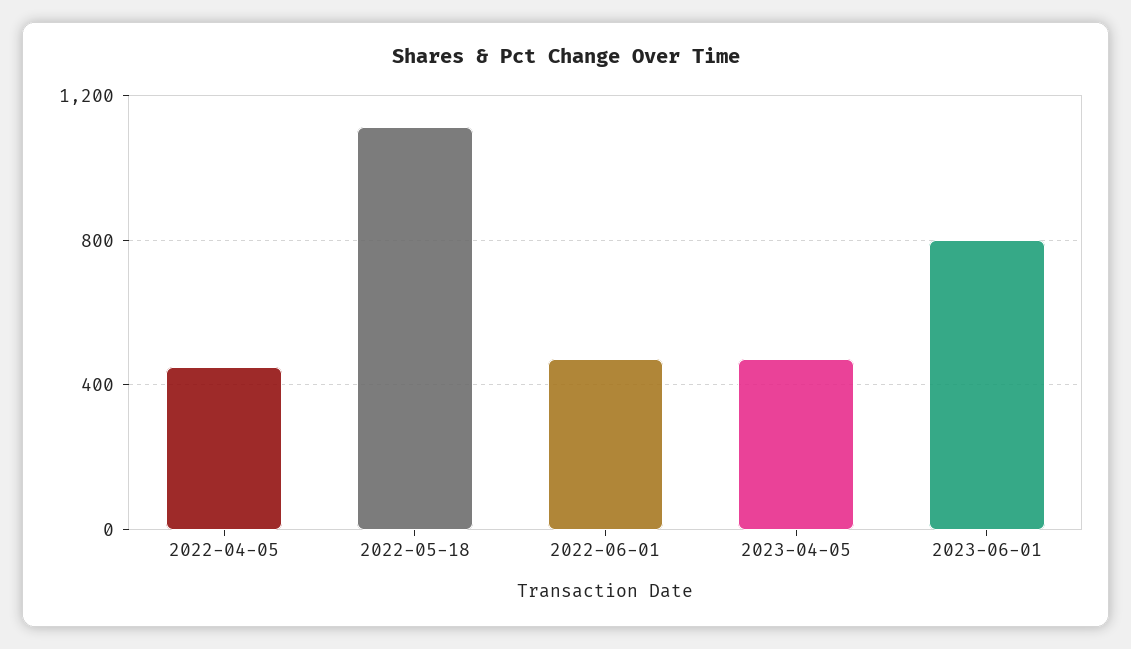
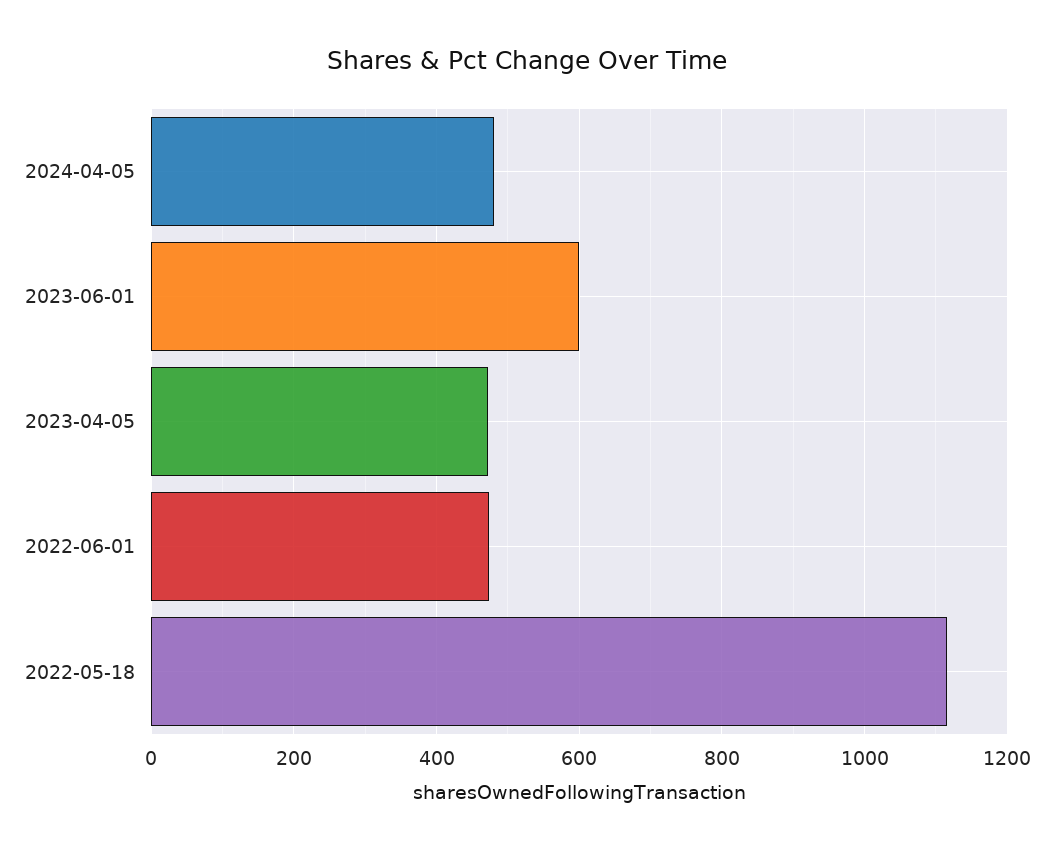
2022-04-05: 450 -> none
2023-06-01: 800 -> 600
2024-04-05: none -> 480

